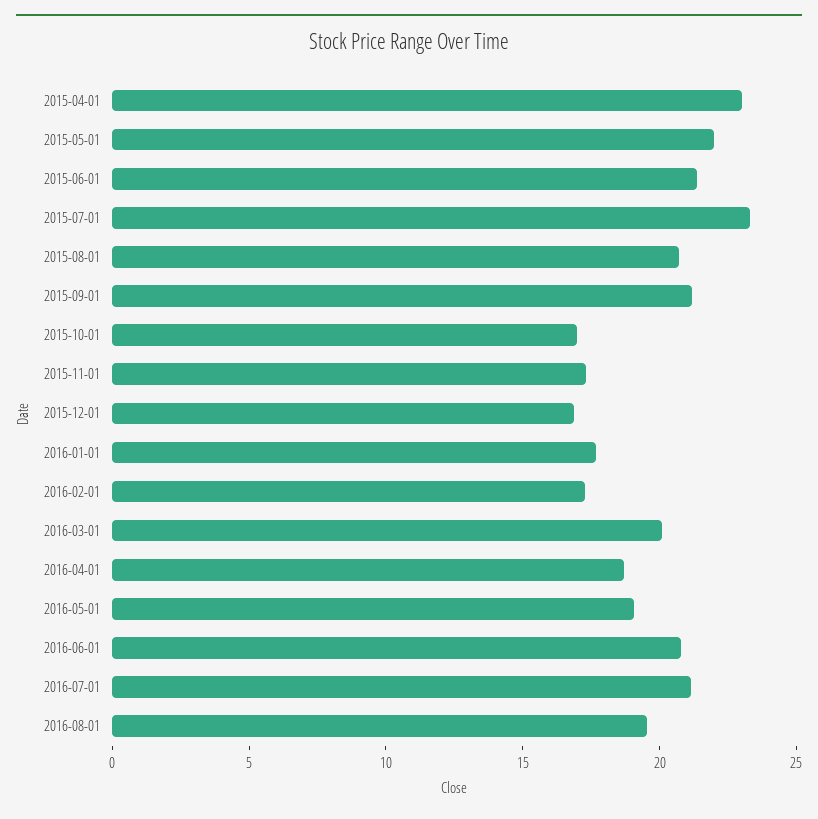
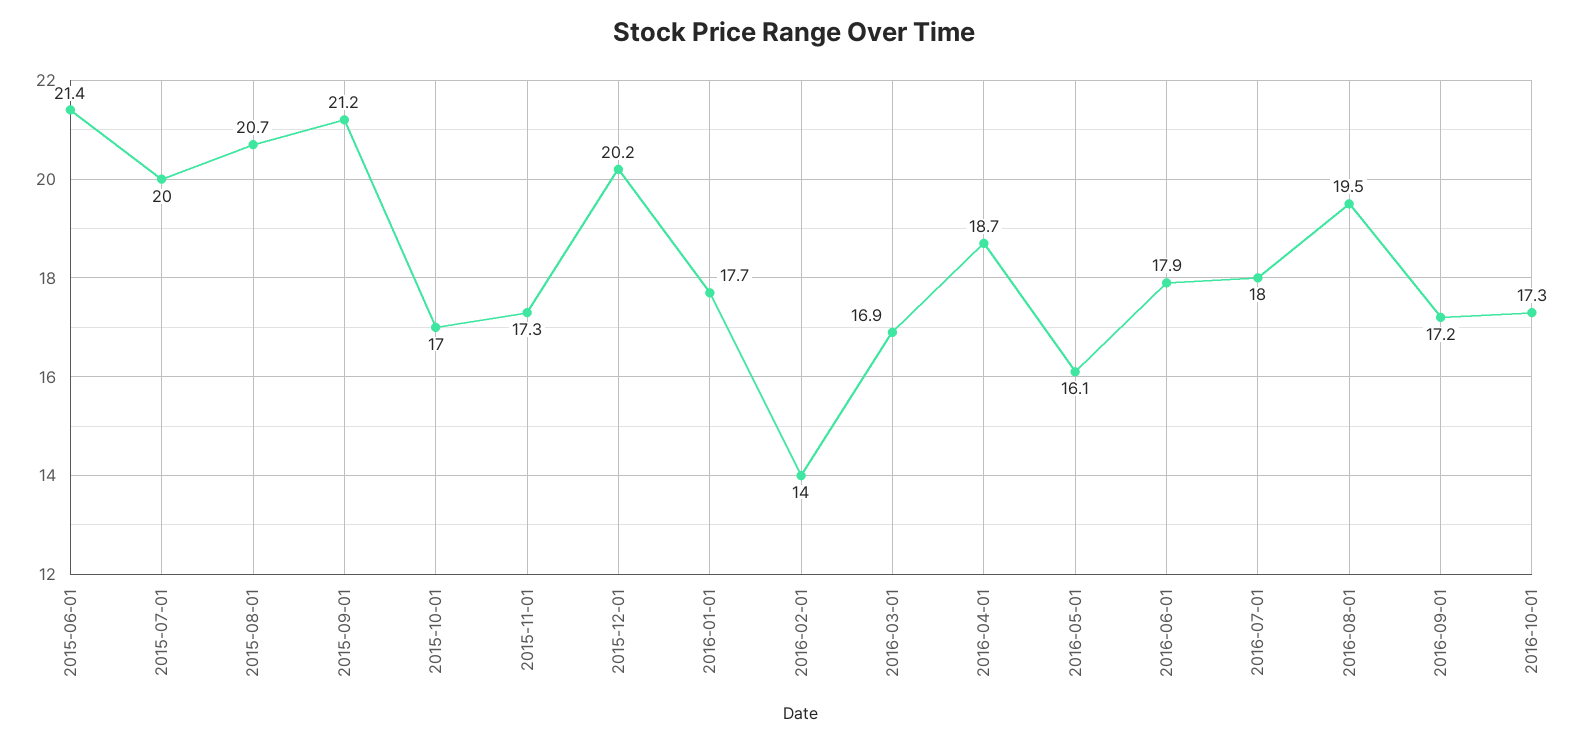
2015-04-01: 23 -> none
2015-05-01: 22 -> none
2015-07-01: 23 -> 20
2015-12-01: 17 -> 20.2
2016-02-01: 17 -> 14
2016-03-01: 20 -> 16.9
2016-05-01: 19 -> 16.1
2016-06-01: 21 -> 17.9
2016-07-01: 21 -> 18
2016-09-01: none -> 17.2
2016-10-01: none -> 17.3

